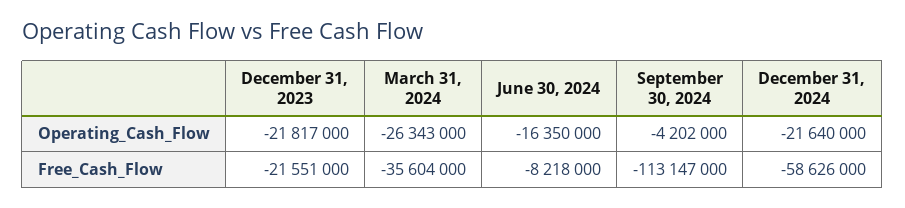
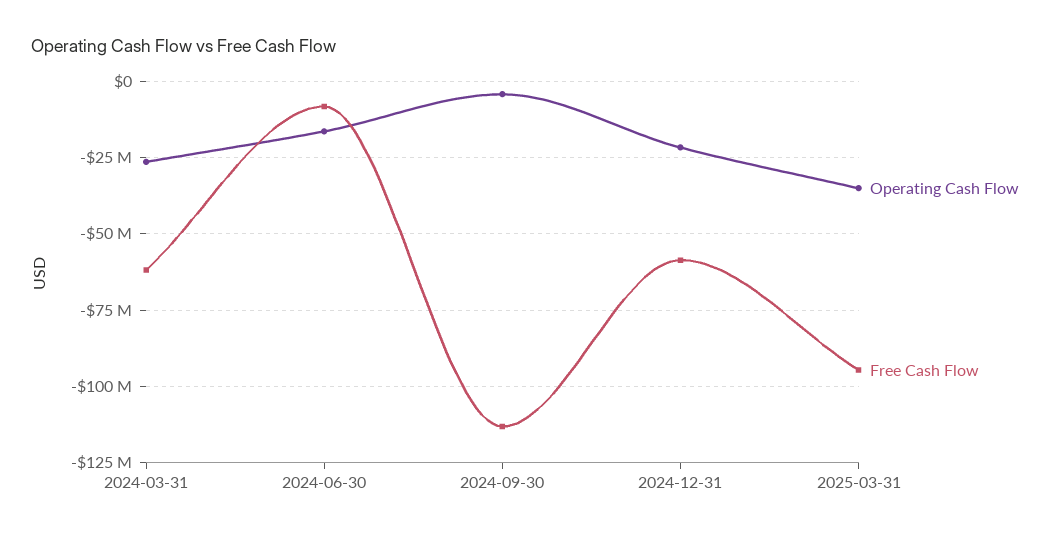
Operating_Cash_Flow, December 31, 2023: -21817000 -> none
Free_Cash_Flow, December 31, 2023: -21551000 -> none
Free_Cash_Flow, March 31, 2024: -35604000 -> -62500000
Operating_Cash_Flow, 2025-03-31: none -> -35000000
Free_Cash_Flow, 2025-03-31: none -> -95000000

